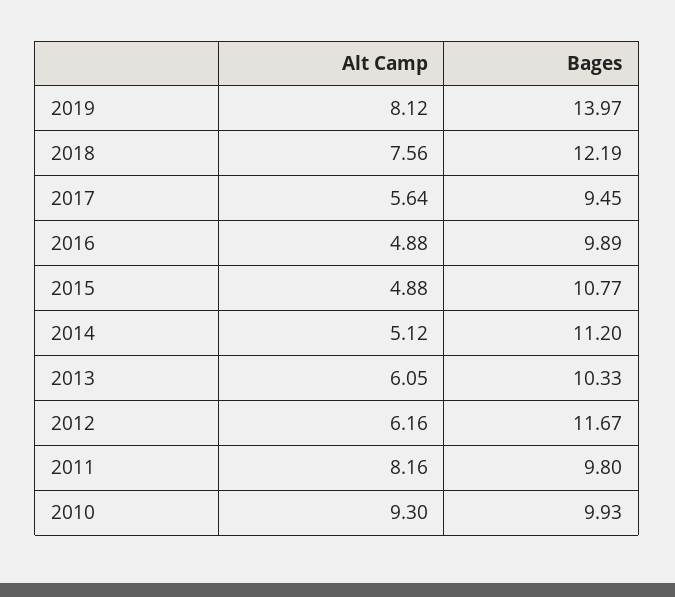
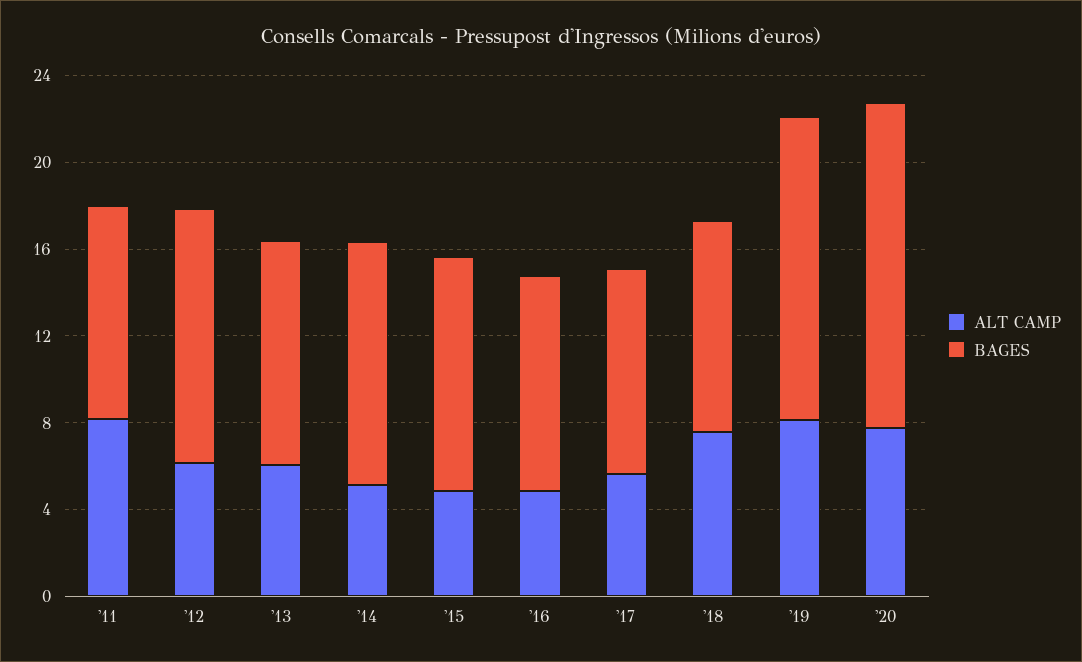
Bages, 2018: 12.19 -> 10
Alt Camp, 2010: 9.3 -> none
Bages, 2010: 9.93 -> none
Alt Camp, '20: none -> 8
Bages, '20: none -> 15

